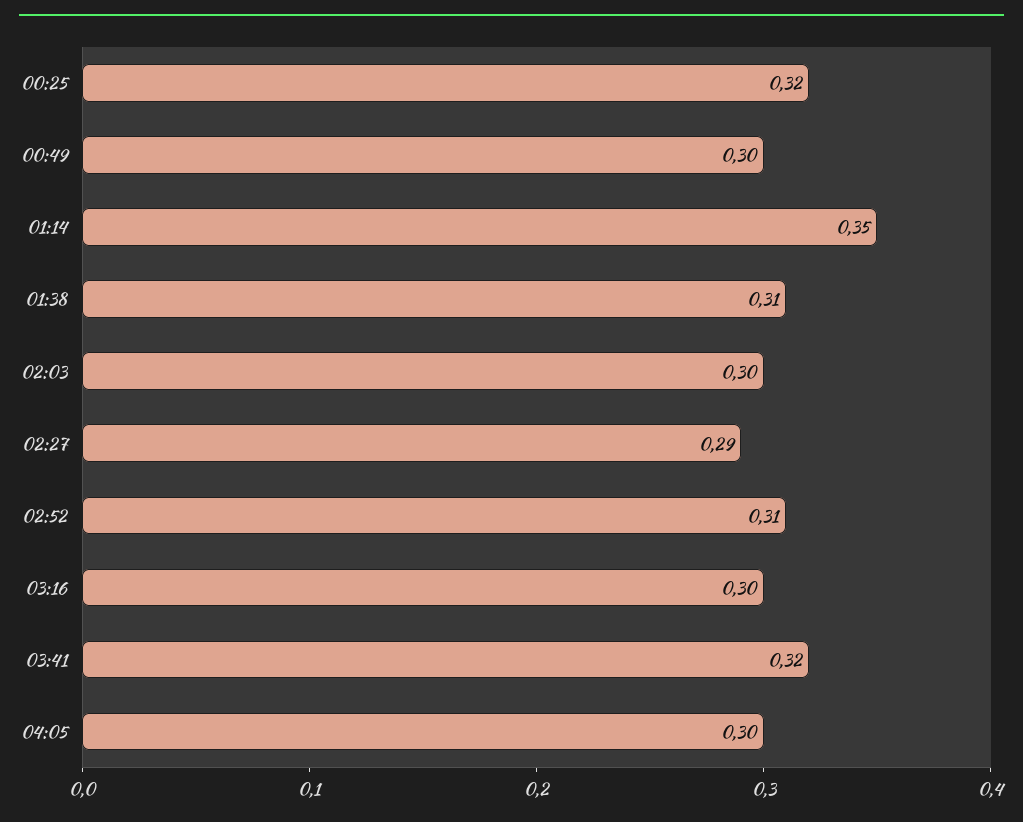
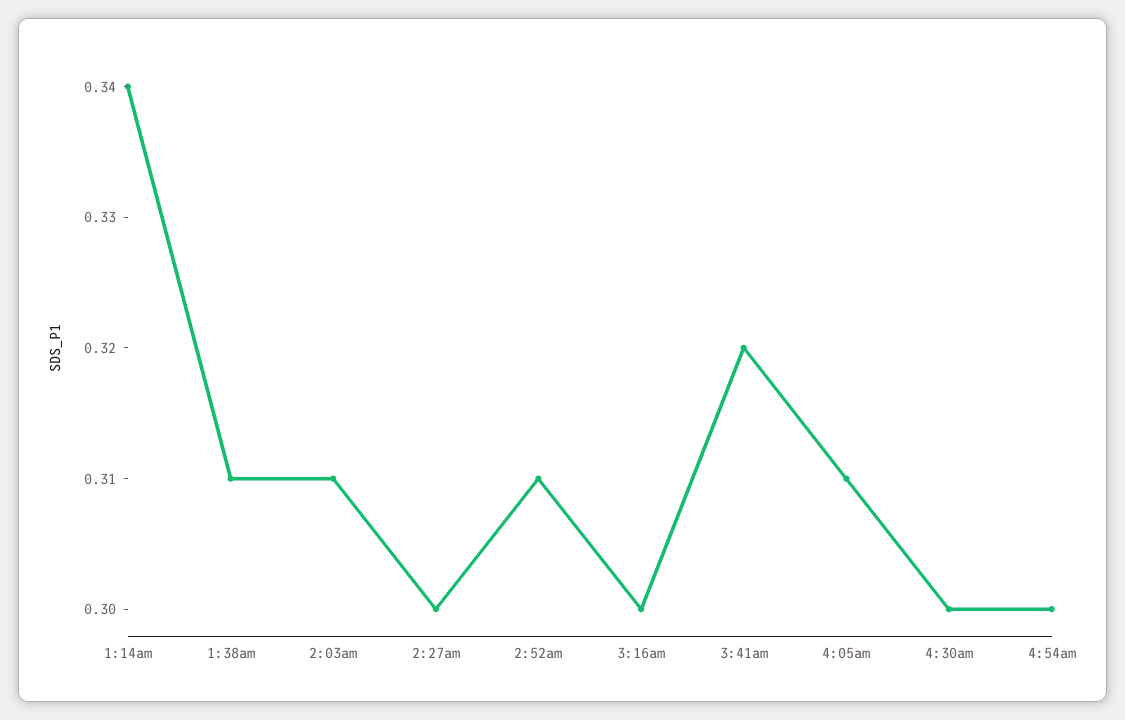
00:25: 0.32 -> none
00:49: 0.3 -> none
01:14: 0.35 -> 0.34
02:03: 0.3 -> 0.31
02:27: 0.29 -> 0.3
04:05: 0.3 -> 0.31
4:30am: none -> 0.3
4:54am: none -> 0.3

